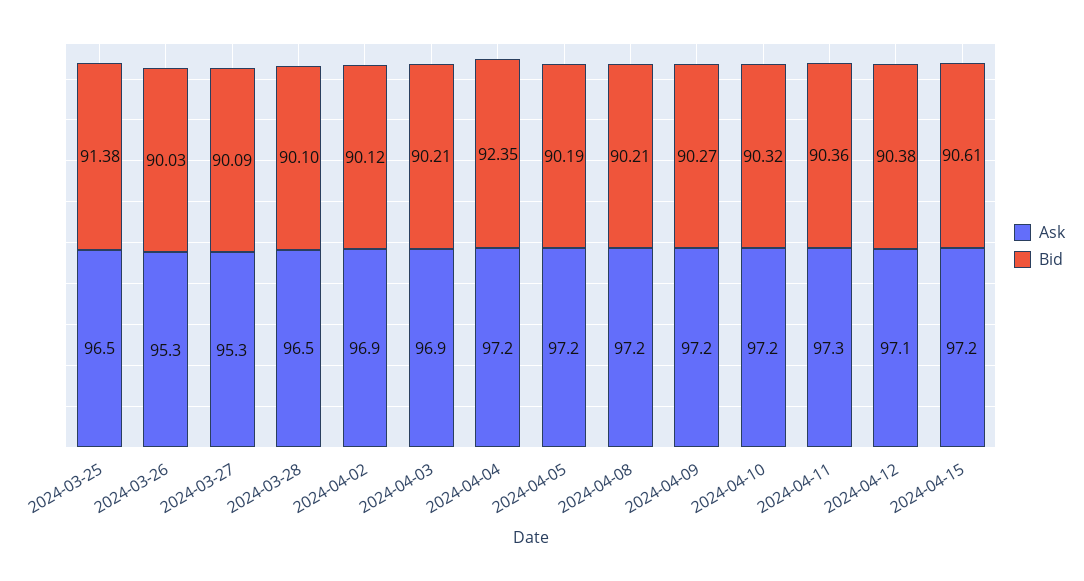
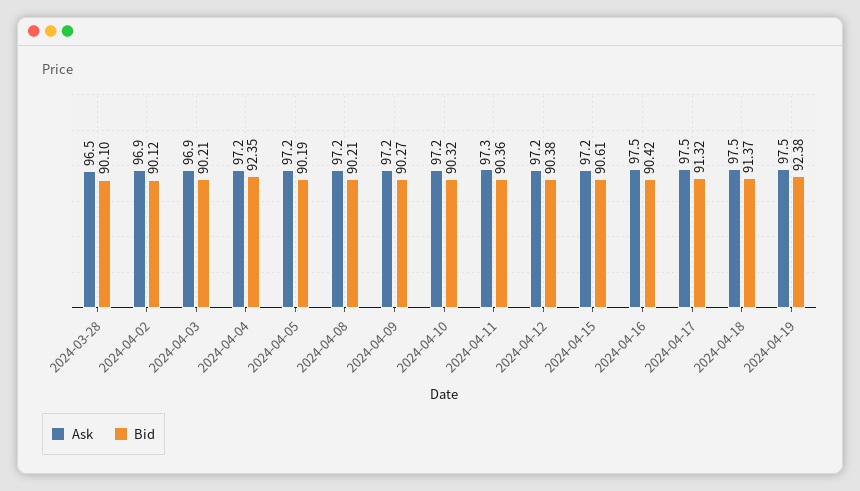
Ask, 2024-03-25: 96.5 -> none
Bid, 2024-03-25: 91.38 -> none
Ask, 2024-03-26: 95.3 -> none
Bid, 2024-03-26: 90.03 -> none
Ask, 2024-03-27: 95.3 -> none
Bid, 2024-03-27: 90.09 -> none
Ask, 2024-04-12: 97.1 -> 97.2
Ask, 2024-04-16: none -> 97.5
Bid, 2024-04-16: none -> 90.42
Ask, 2024-04-17: none -> 97.5
Bid, 2024-04-17: none -> 91.32
Ask, 2024-04-18: none -> 97.5
Bid, 2024-04-18: none -> 91.37
Ask, 2024-04-19: none -> 97.5
Bid, 2024-04-19: none -> 92.38

